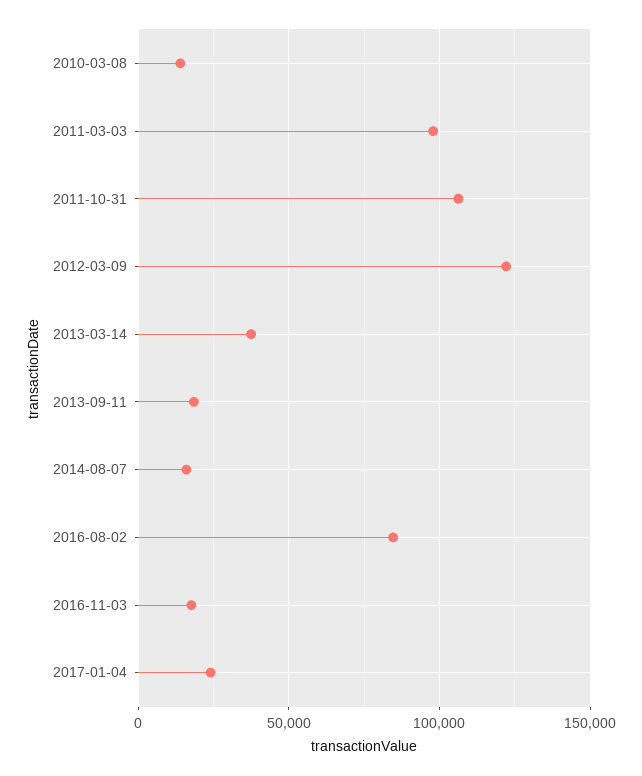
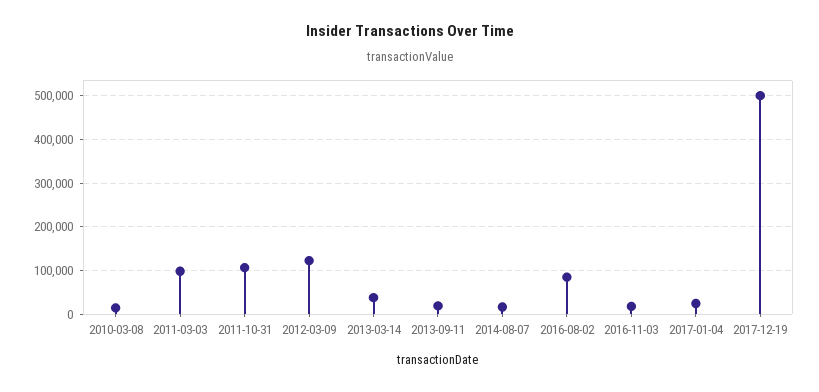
2017-12-19: none -> 500000

